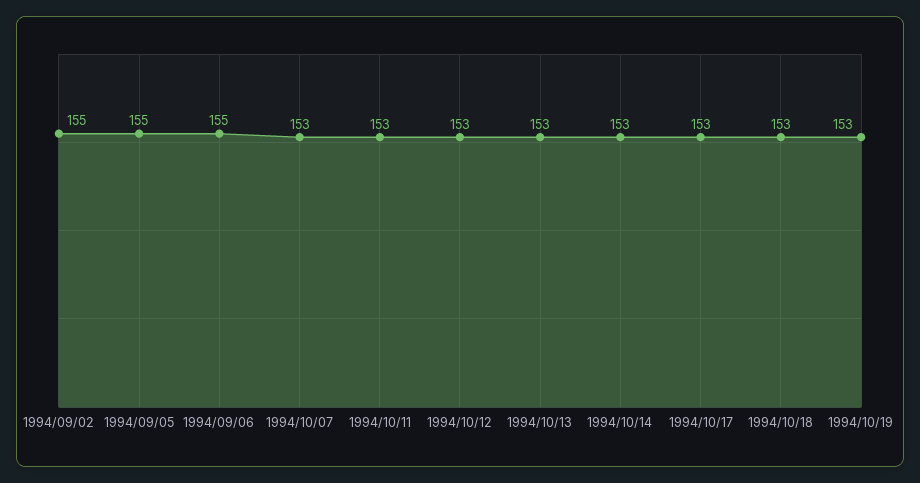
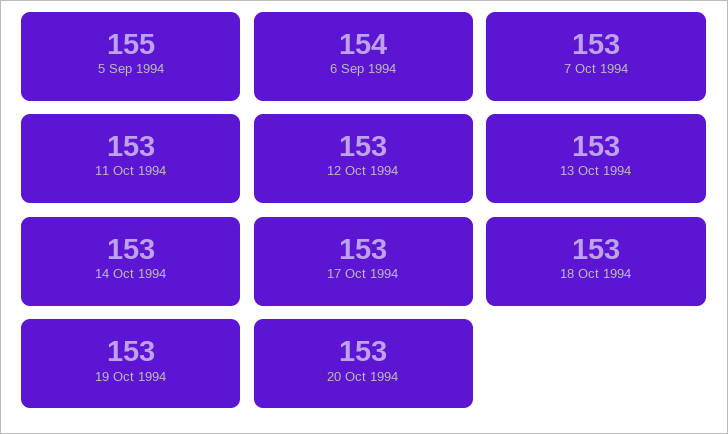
1994/09/02: 155 -> none
1994/09/06: 155 -> 154
20 Oct 1994: none -> 153

